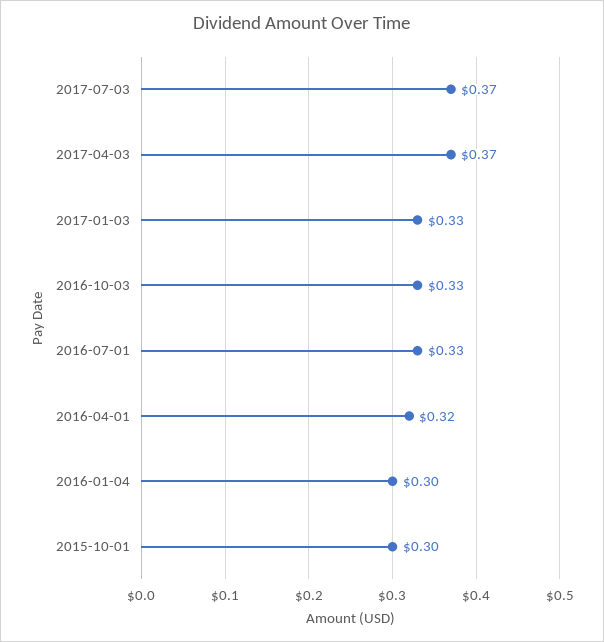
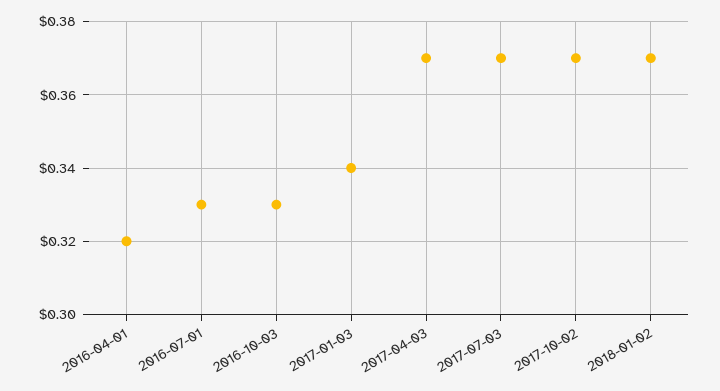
2017-01-03: 0.33 -> 0.34
2016-01-04: 0.3 -> none
2015-10-01: 0.3 -> none
2017-10-02: none -> 0.37
2018-01-02: none -> 0.37

